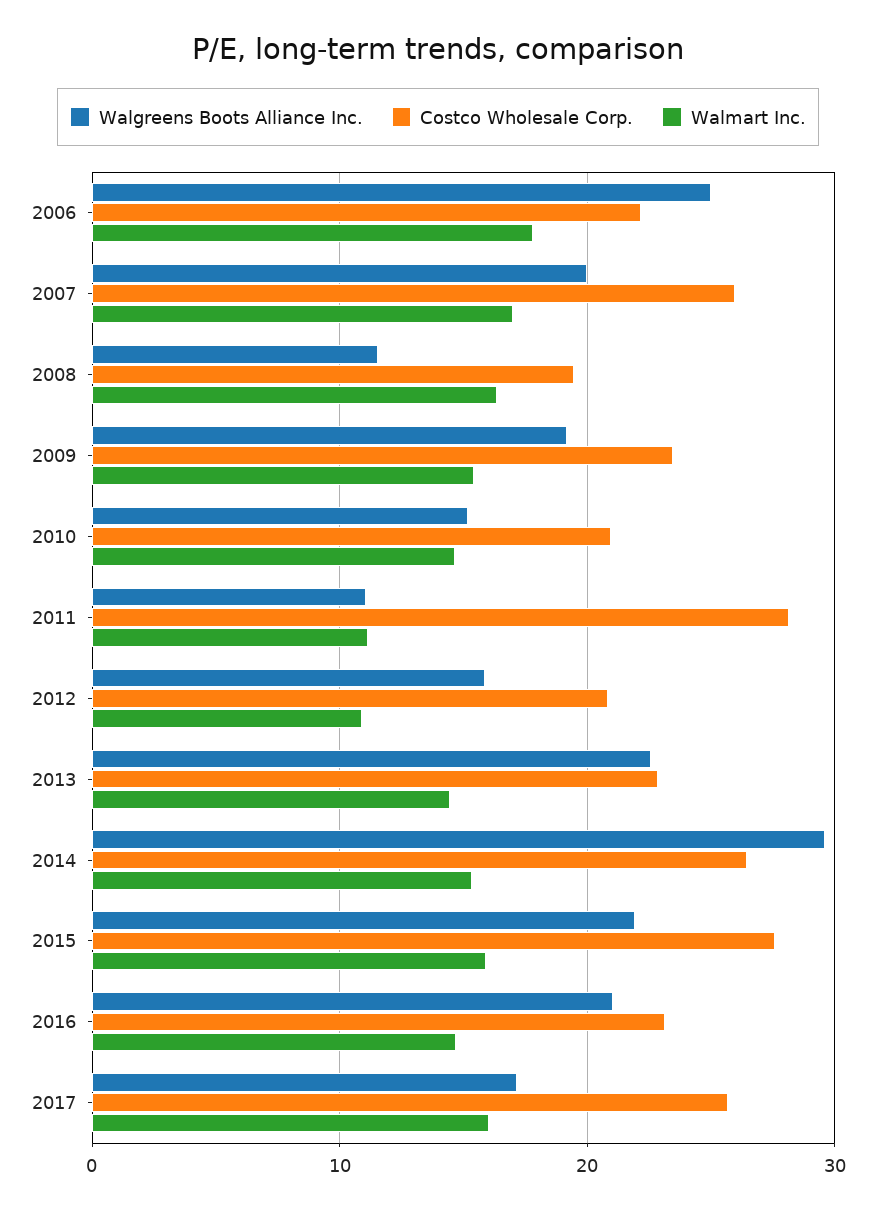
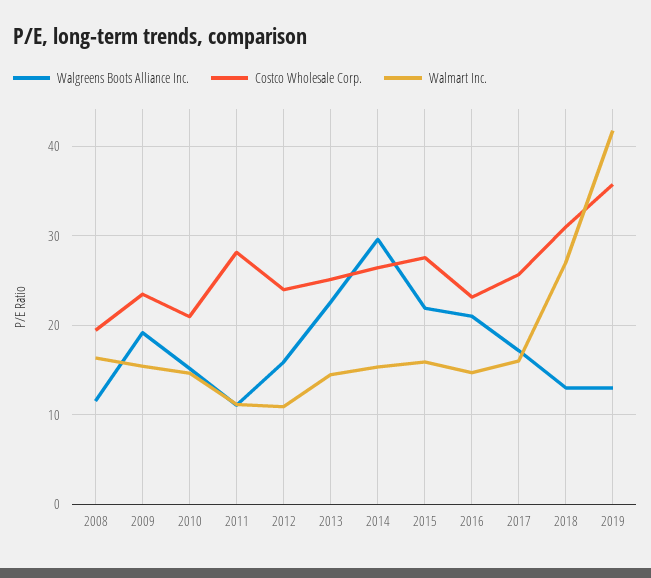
Walgreens Boots Alliance Inc., 2006: 25 -> none
Costco Wholesale Corp., 2006: 22 -> none
Walmart Inc., 2006: 18 -> none
Walgreens Boots Alliance Inc., 2007: 20 -> none
Costco Wholesale Corp., 2007: 26 -> none
Walmart Inc., 2007: 17 -> none
Costco Wholesale Corp., 2012: 21 -> 24
Costco Wholesale Corp., 2013: 23 -> 25
Walgreens Boots Alliance Inc., 2018: none -> 13
Costco Wholesale Corp., 2018: none -> 31
Walmart Inc., 2018: none -> 27
Walgreens Boots Alliance Inc., 2019: none -> 13
Costco Wholesale Corp., 2019: none -> 36
Walmart Inc., 2019: none -> 42

